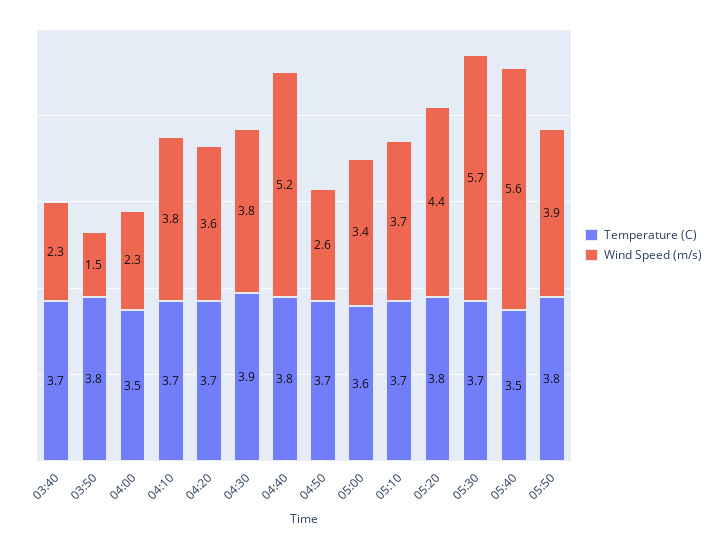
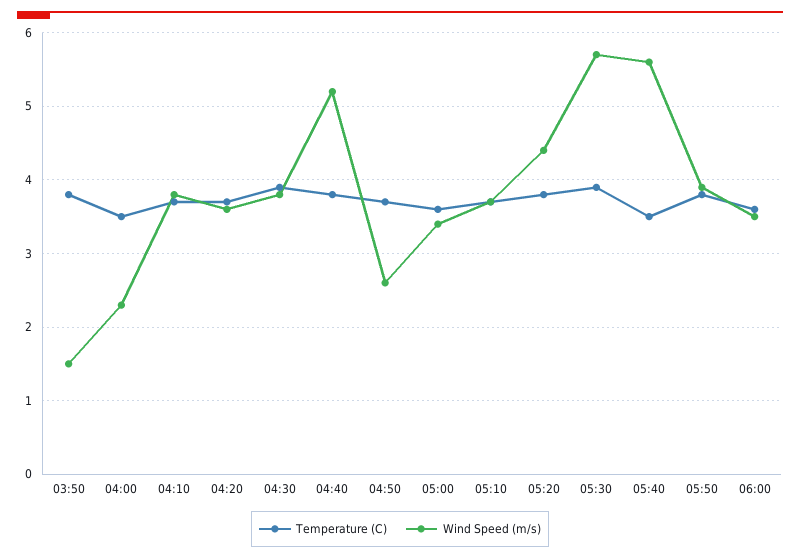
Temperature (C), 03:40: 3.7 -> none
Wind Speed (m/s), 03:40: 2.3 -> none
Temperature (C), 05:30: 3.7 -> 3.9
Temperature (C), 06:00: none -> 3.6
Wind Speed (m/s), 06:00: none -> 3.5

